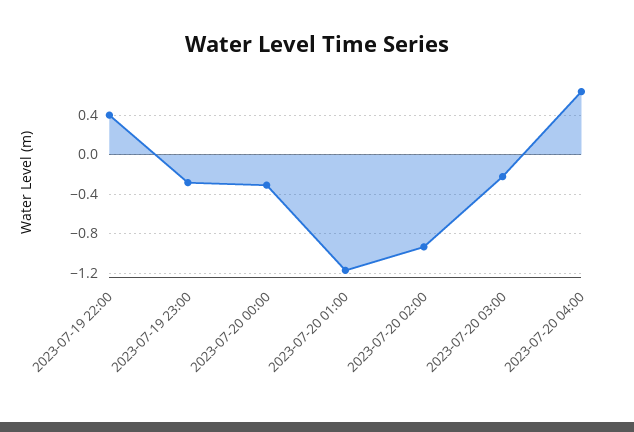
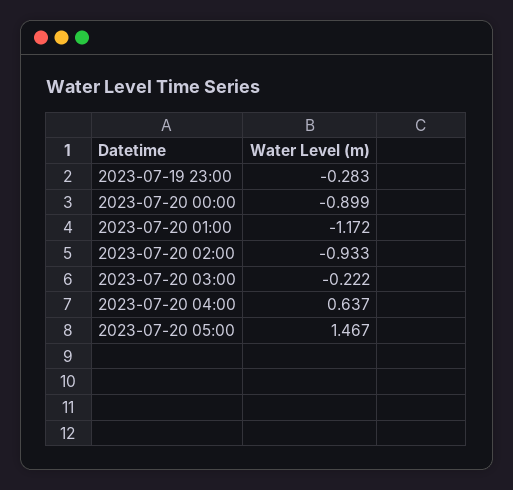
2023-07-19 22:00: 0.4 -> none
2023-07-20 00:00: -0.3 -> -0.899
2023-07-20 05:00: none -> 1.467

